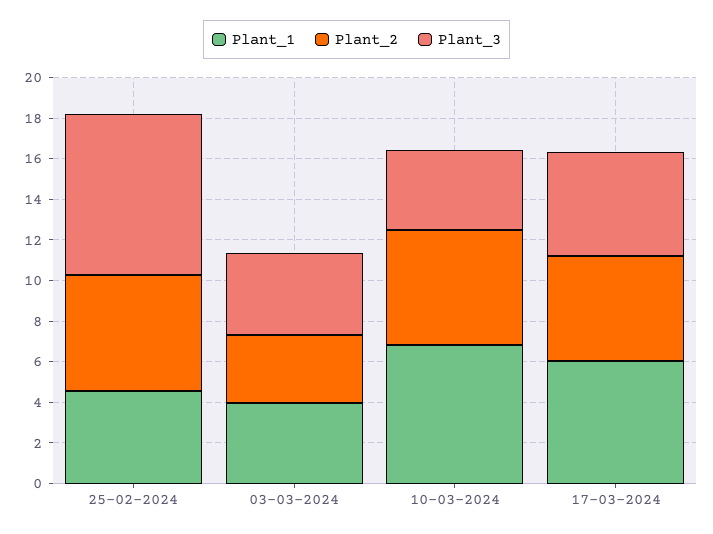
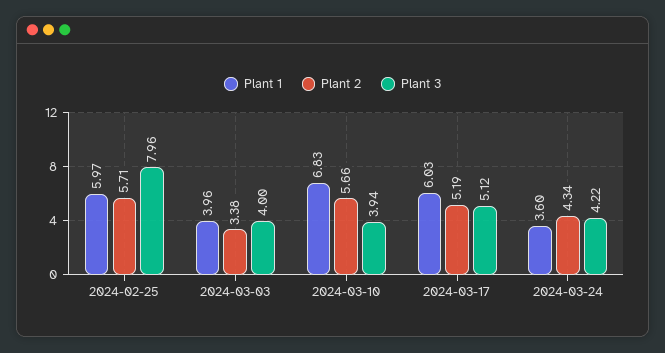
Plant_1, 25-02-2024: 4.5 -> 5.97
Plant_1, 2024-03-24: none -> 3.6
Plant_2, 2024-03-24: none -> 4.34
Plant_3, 2024-03-24: none -> 4.22

